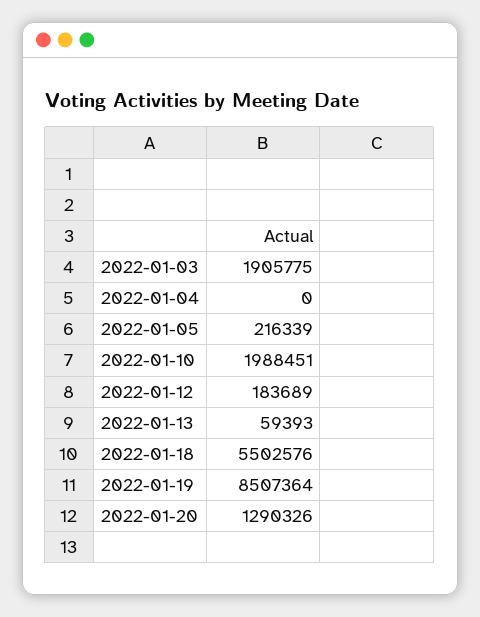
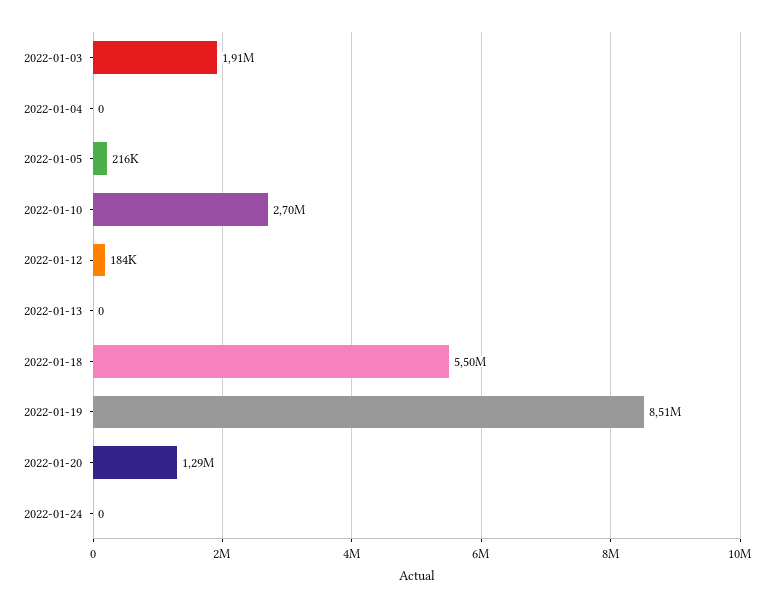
2022-01-10: 1988451 -> 2700000
2022-01-13: 59393 -> 0
2022-01-24: none -> 0

